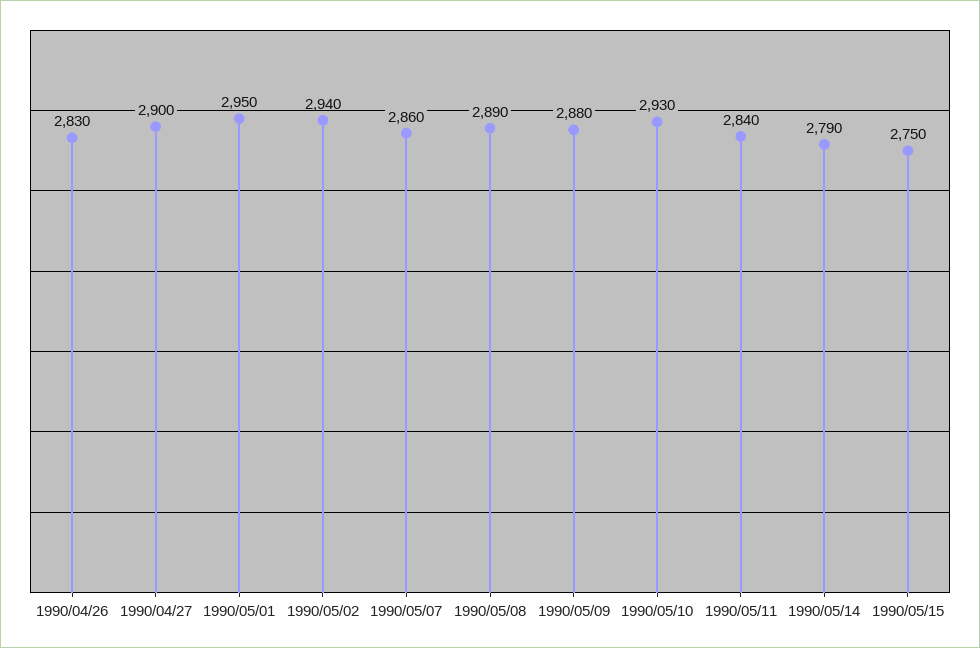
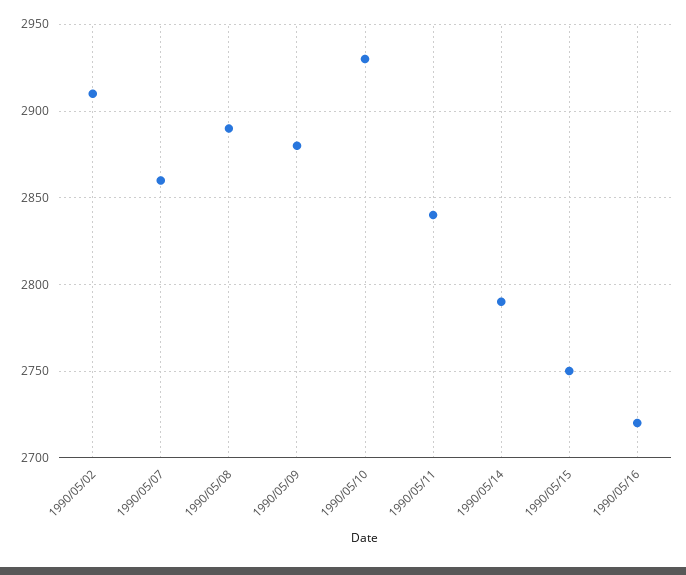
1990/04/26: 2830 -> none
1990/04/27: 2900 -> none
1990/05/01: 2950 -> none
1990/05/02: 2940 -> 2910
1990/05/16: none -> 2720

